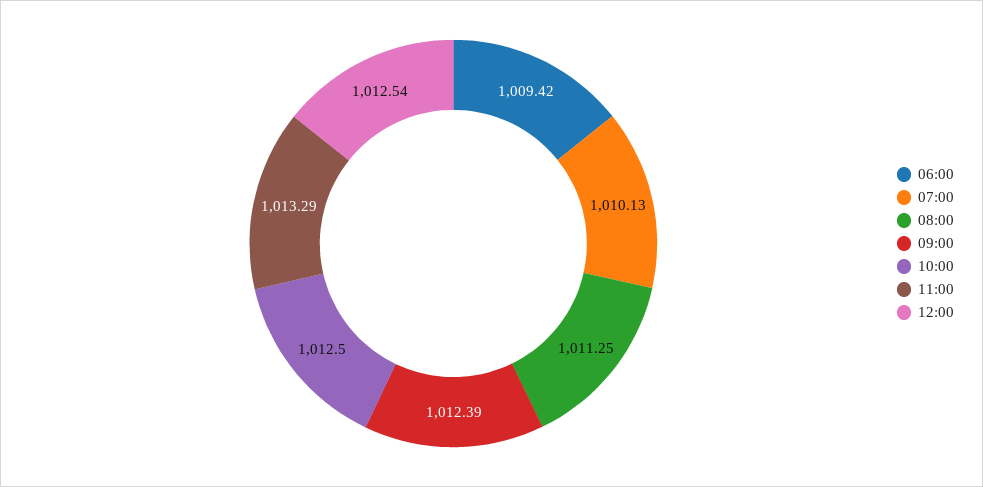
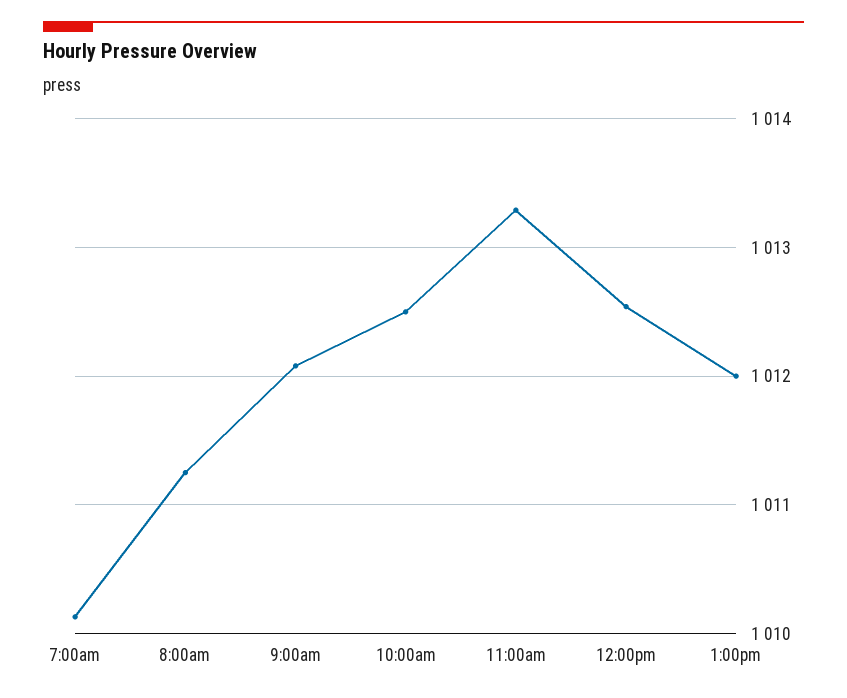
06:00: 1009.42 -> none
09:00: 1012.39 -> 1012.1
1:00pm: none -> 1012

